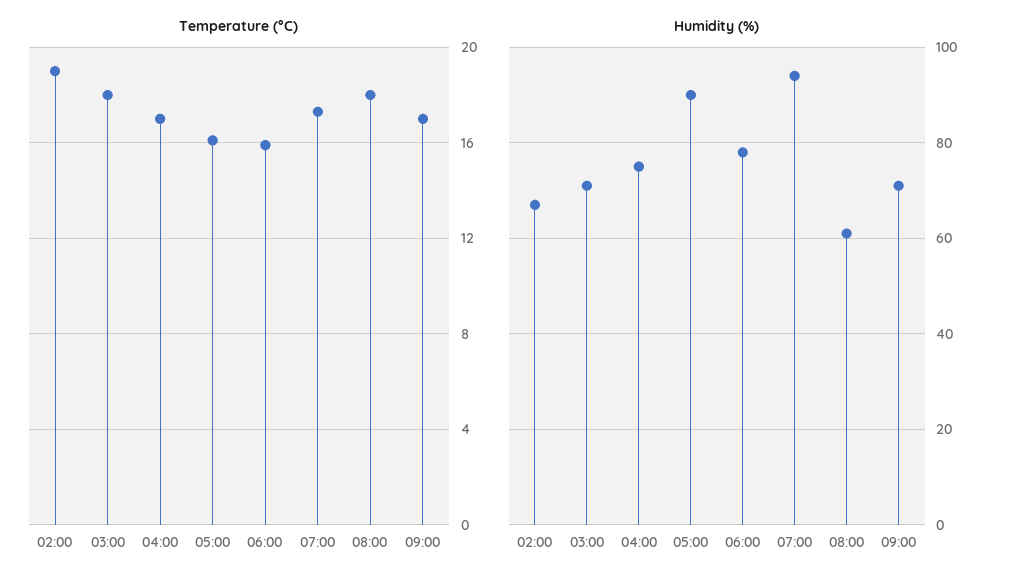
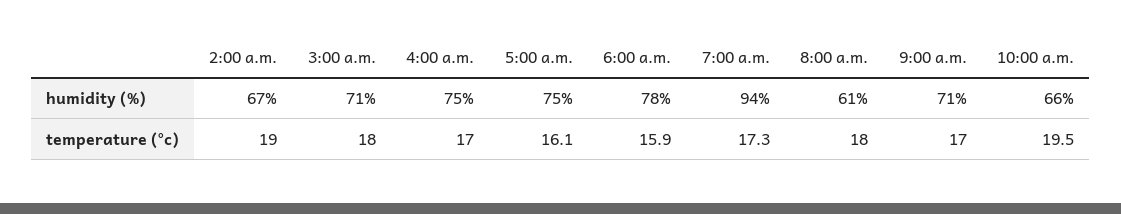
Humidity (%), 05:00: 90 -> 75
Humidity (%), 10:00 a.m.: none -> 66
Temperature (°C), 10:00 a.m.: none -> 19.5

